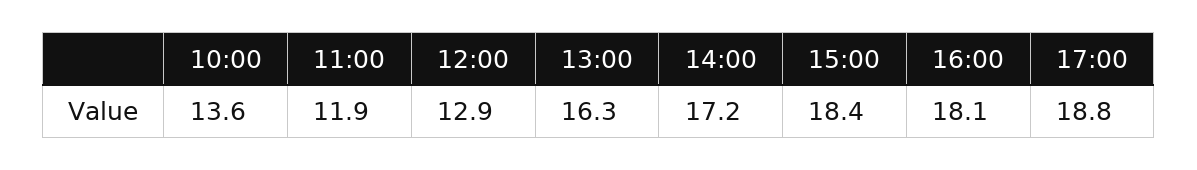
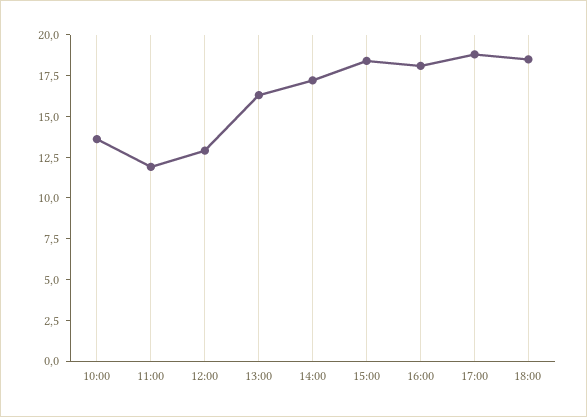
18:00: none -> 18.5

